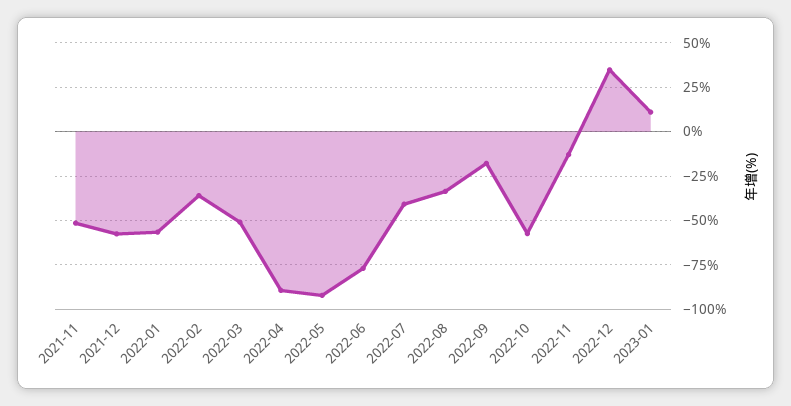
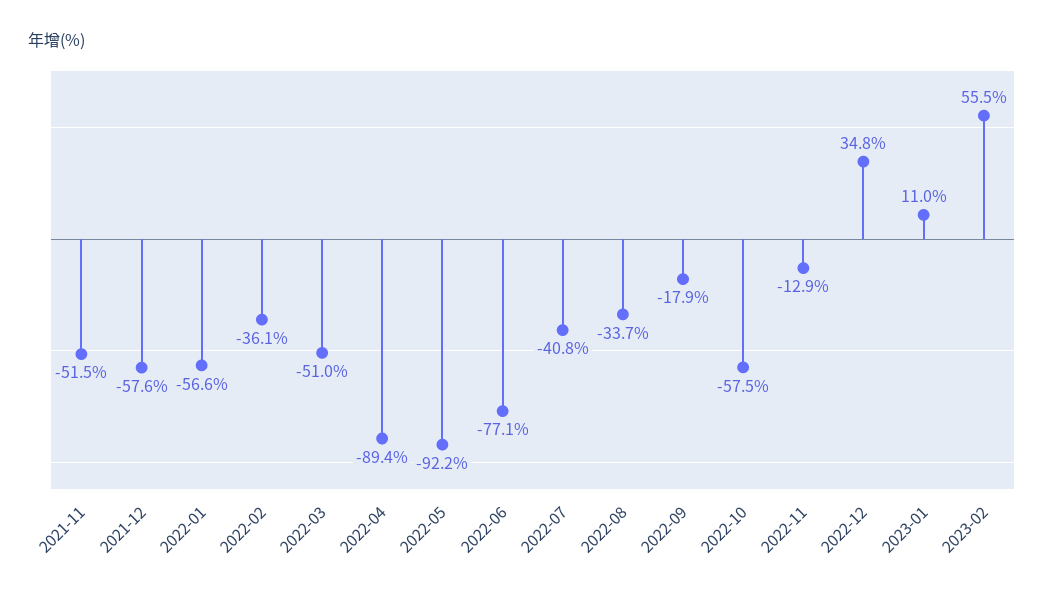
2023-02: none -> 55.5

